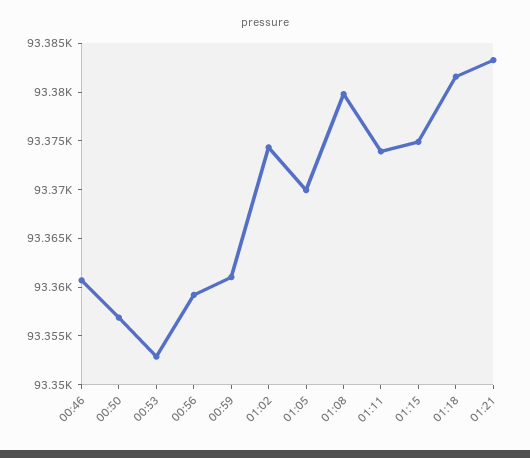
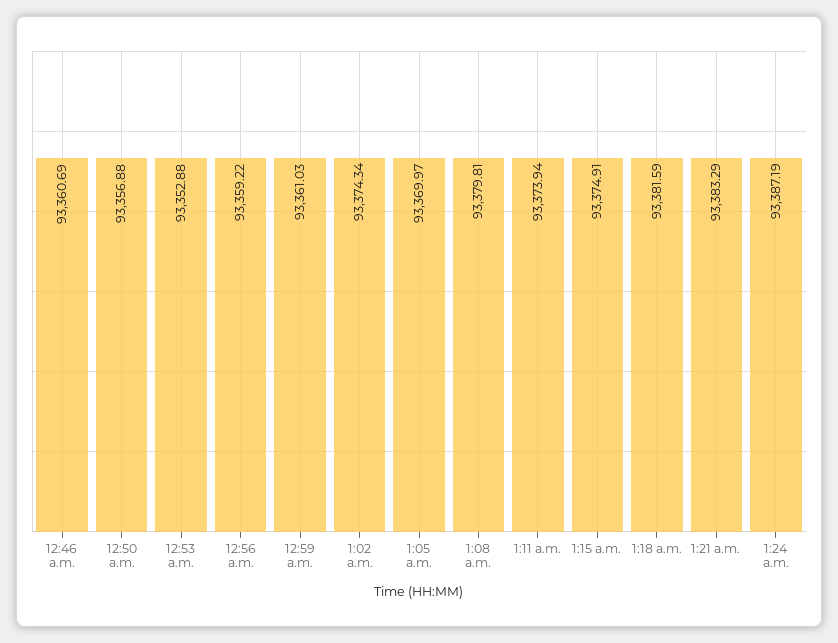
1:24 a.m.: none -> 93387.19

